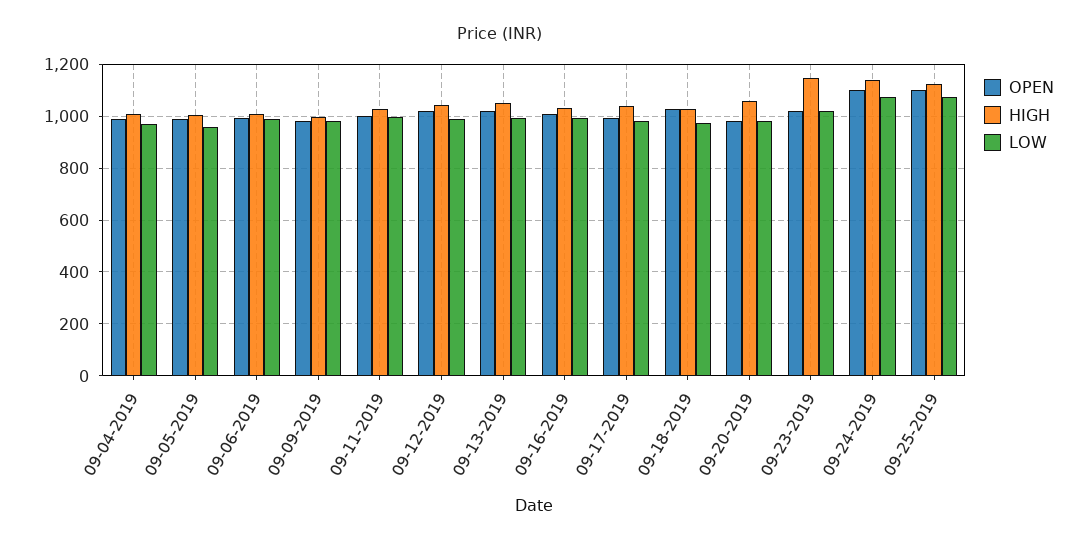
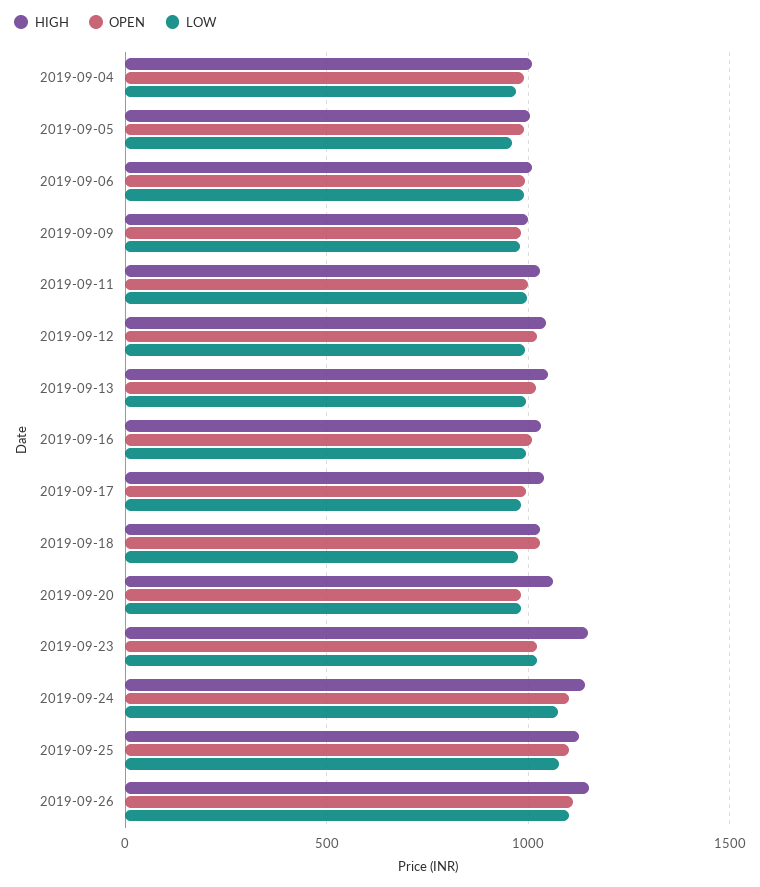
HIGH, 2019-09-26: none -> 1150
OPEN, 2019-09-26: none -> 1100
LOW, 2019-09-26: none -> 1100

